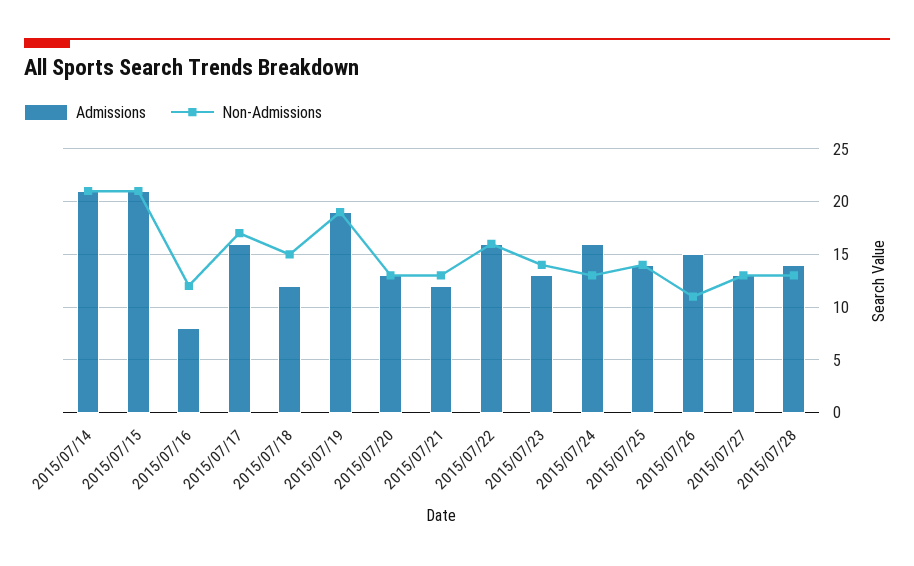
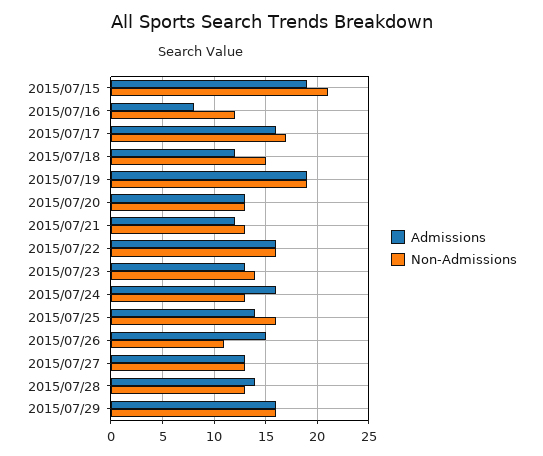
Admissions, 2015/07/14: 21 -> none
Non-Admissions, 2015/07/14: 21 -> none
Admissions, 2015/07/15: 21 -> 19
Non-Admissions, 2015/07/25: 14 -> 16
Admissions, 2015/07/29: none -> 16
Non-Admissions, 2015/07/29: none -> 16

